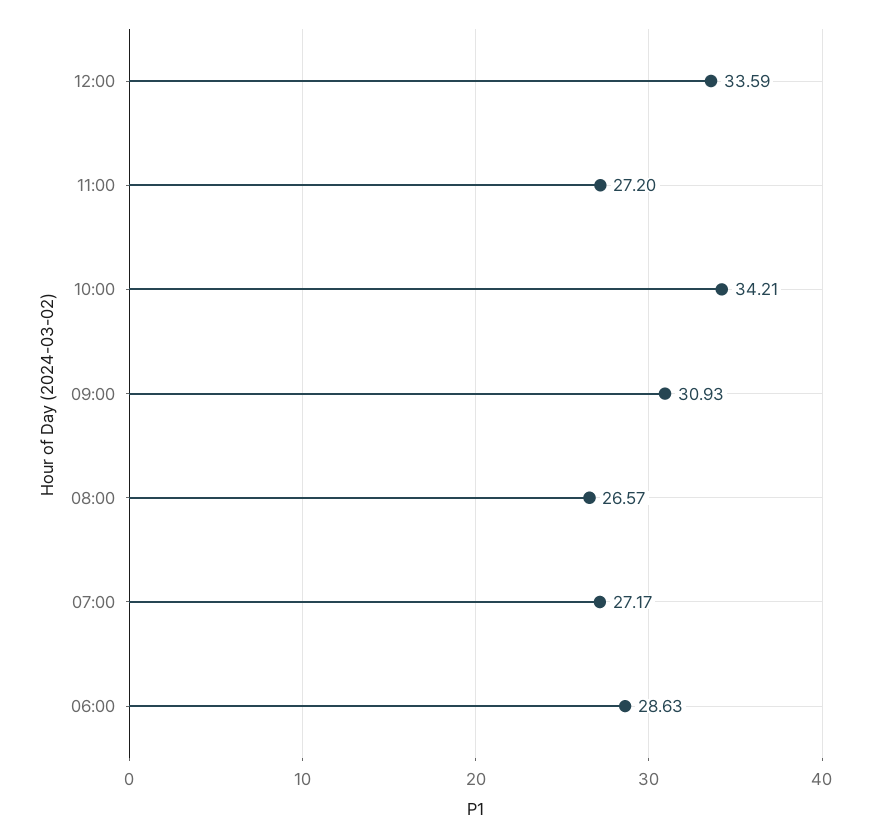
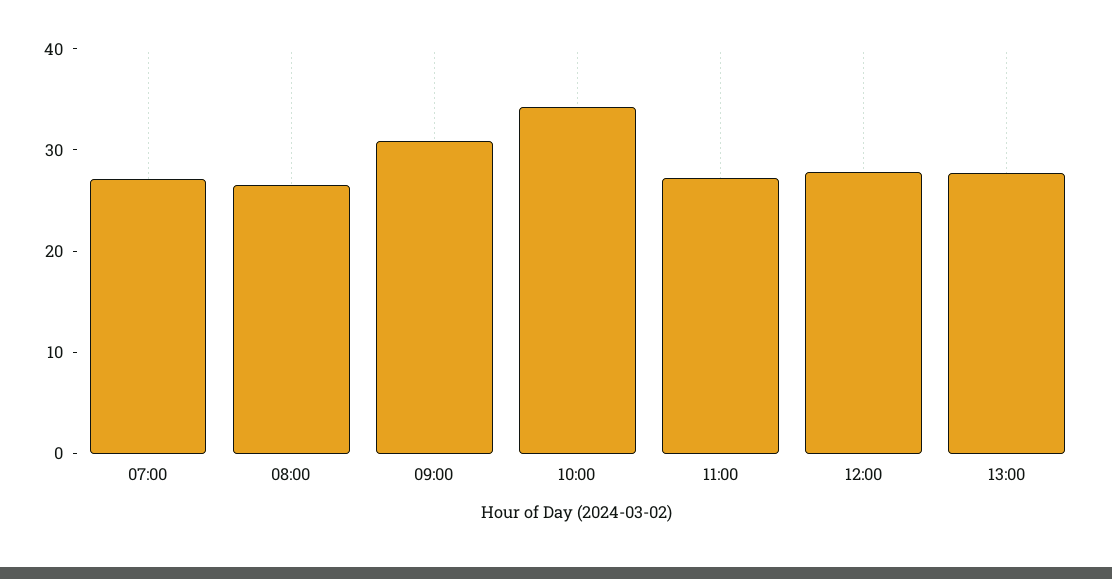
12:00: 33.59 -> 28
06:00: 28.63 -> none
13:00: none -> 28

